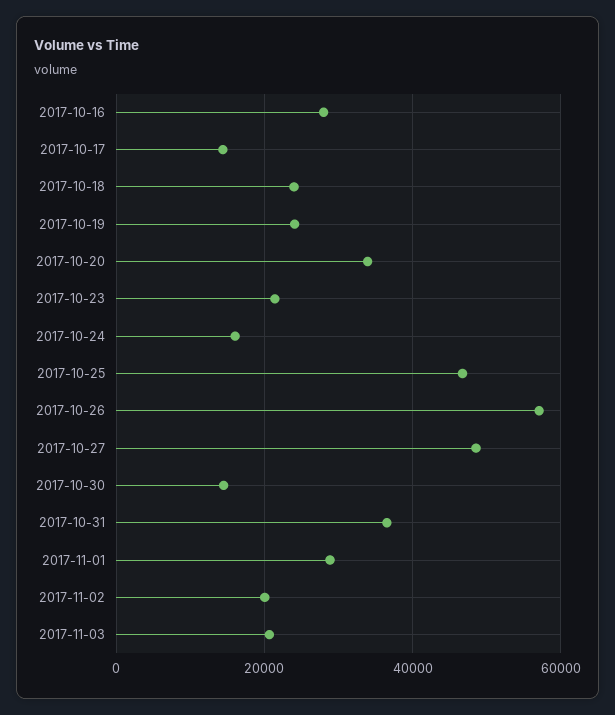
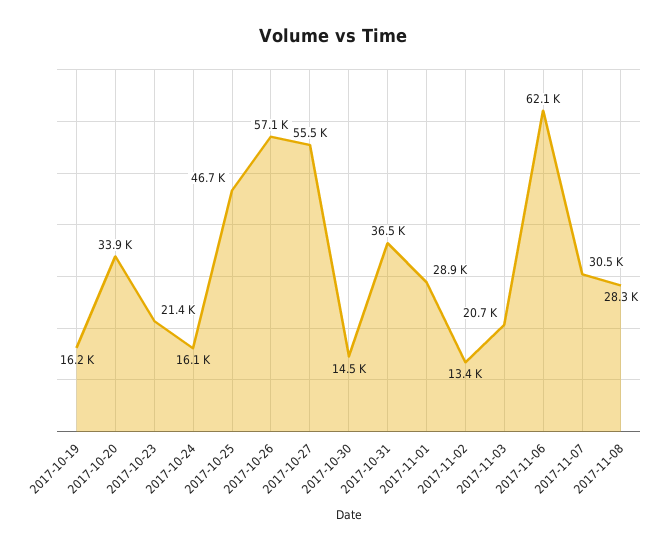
2017-10-16: 28000 -> none
2017-10-17: 14000 -> none
2017-10-18: 24000 -> none
2017-10-19: 24000 -> 16200
2017-10-27: 48000 -> 55500
2017-11-02: 20000 -> 13400
2017-11-06: none -> 62100
2017-11-07: none -> 30500
2017-11-08: none -> 28300

